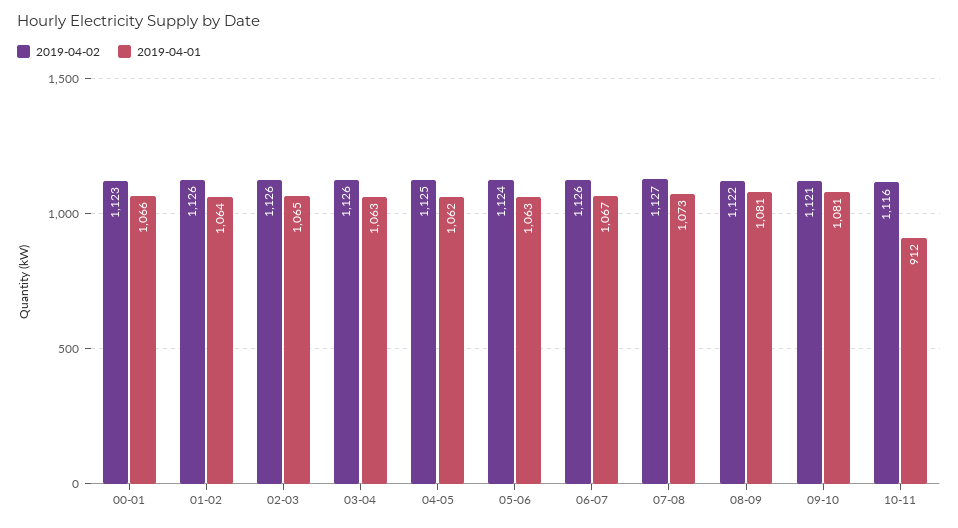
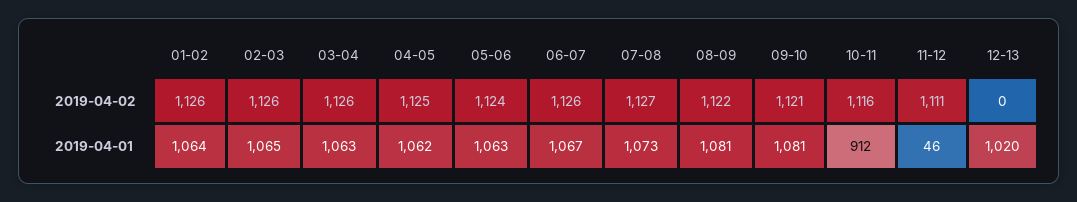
2019-04-02, 00-01: 1123 -> none
2019-04-01, 00-01: 1066 -> none
2019-04-02, 11-12: none -> 1111
2019-04-02, 12-13: none -> 0
2019-04-01, 11-12: none -> 46
2019-04-01, 12-13: none -> 1020

